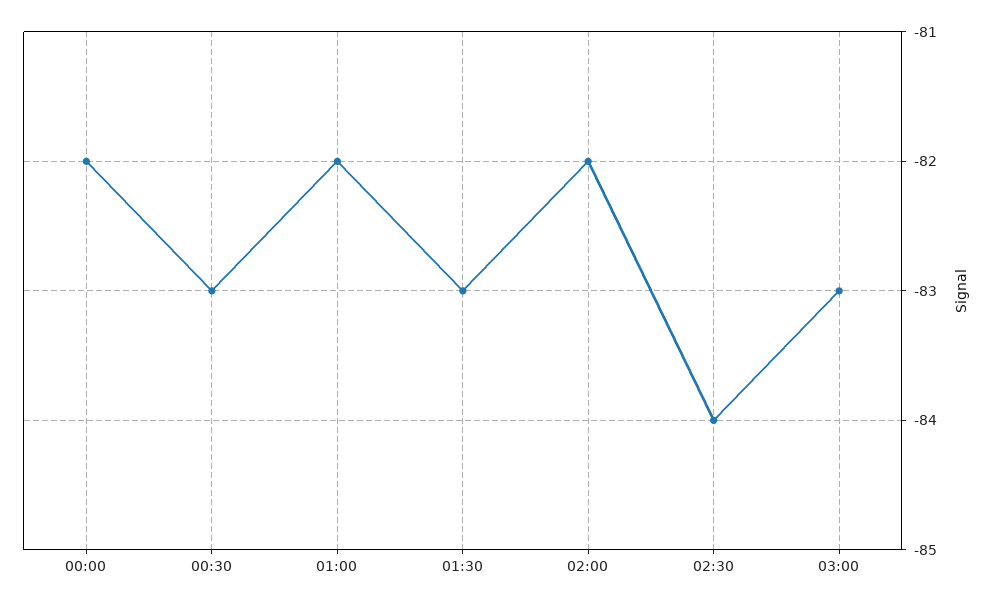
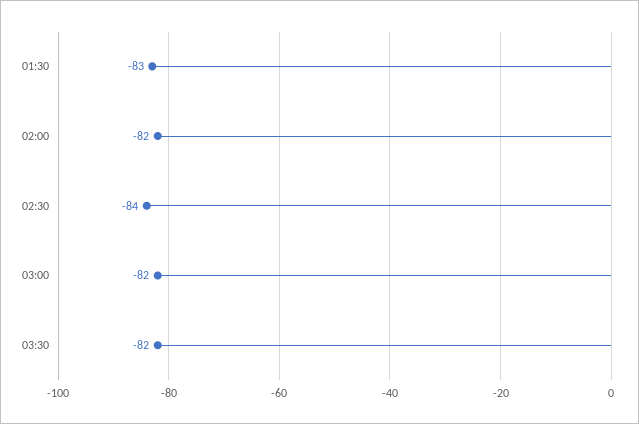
00:00: -82 -> none
00:30: -83 -> none
01:00: -82 -> none
03:00: -83 -> -82
03:30: none -> -82

